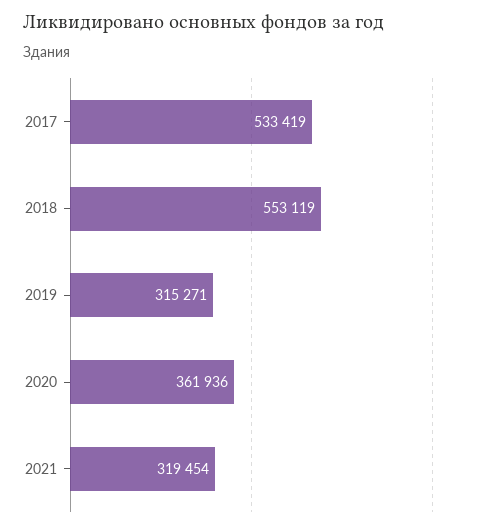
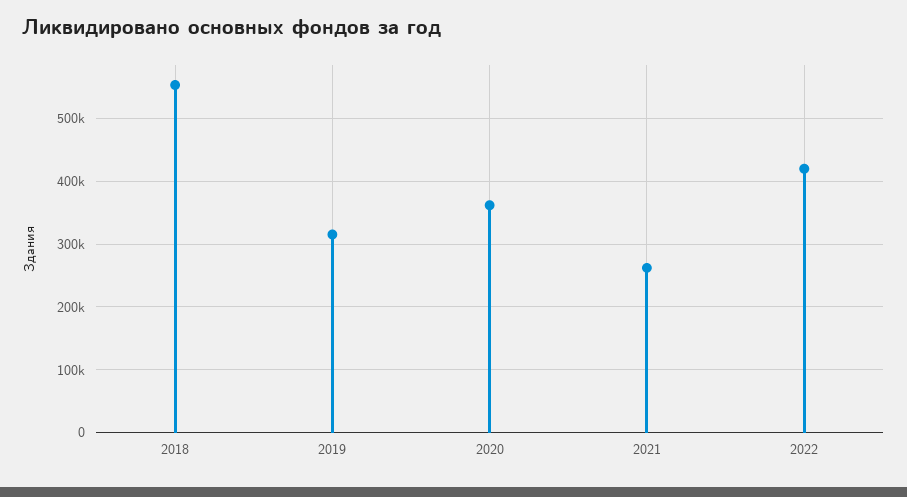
2017: 533419 -> none
2021: 319454 -> 260000
2022: none -> 420000

